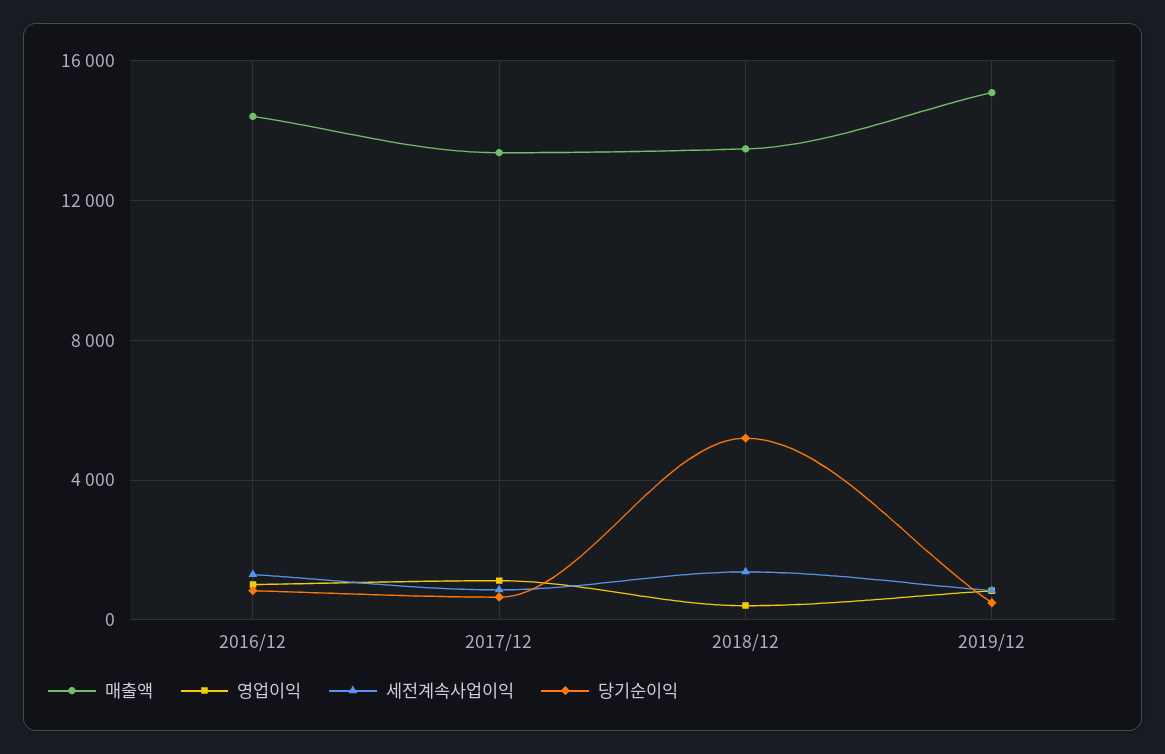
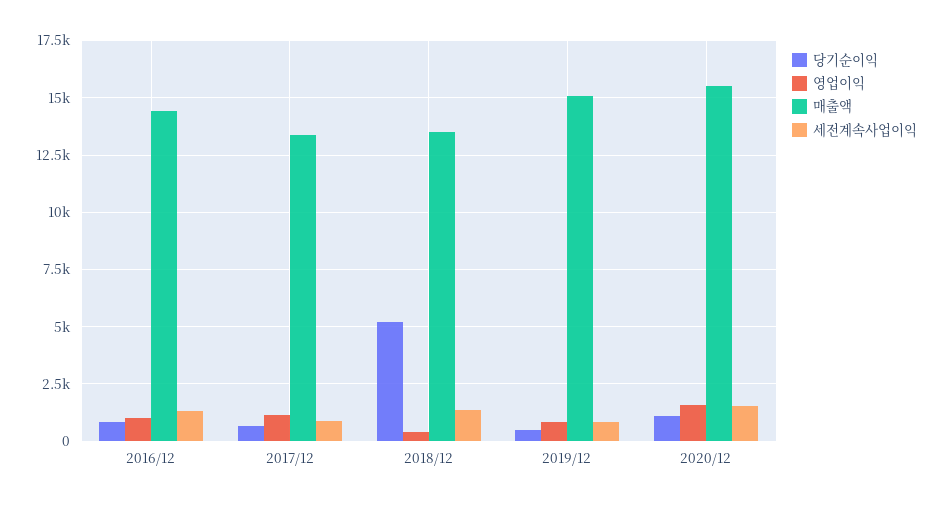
당기순이익, 2020/12: none -> 1000
영업이익, 2020/12: none -> 1500
매출액, 2020/12: none -> 15500
세전계속사업이익, 2020/12: none -> 1500

